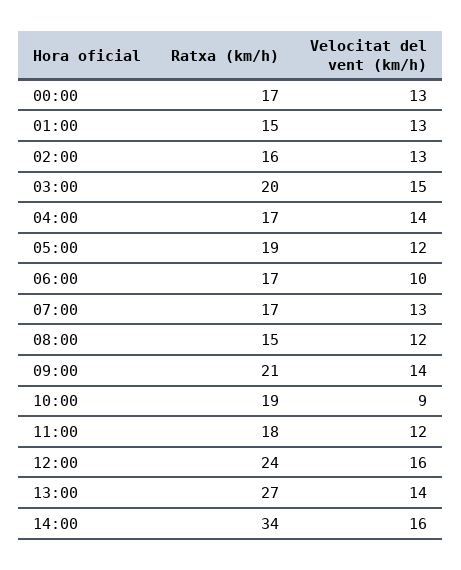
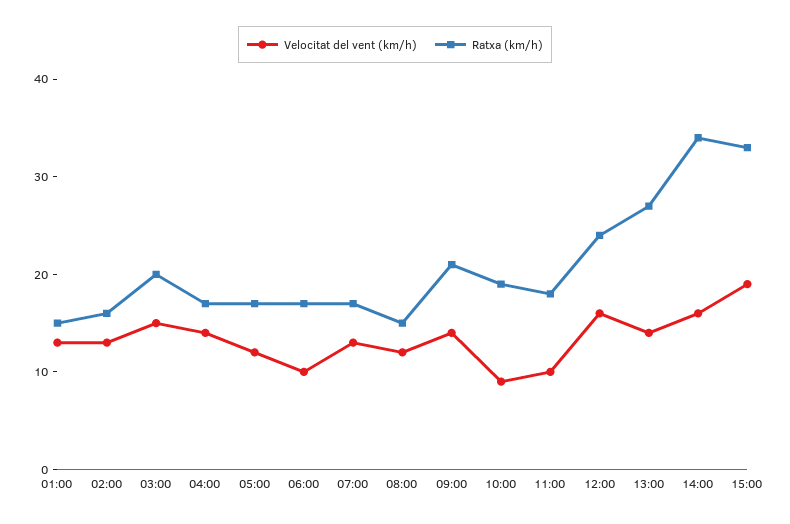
Ratxa (km/h), 00:00: 17 -> none
Velocitat del vent (km/h), 00:00: 13 -> none
Ratxa (km/h), 05:00: 19 -> 17
Velocitat del vent (km/h), 11:00: 12 -> 10
Velocitat del vent (km/h), 15:00: none -> 19
Ratxa (km/h), 15:00: none -> 33

